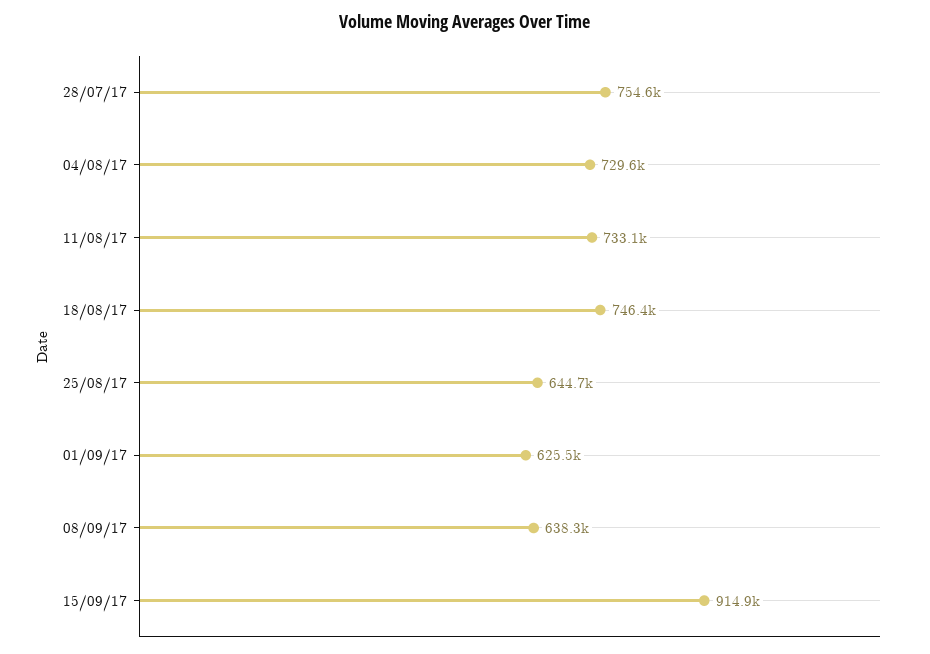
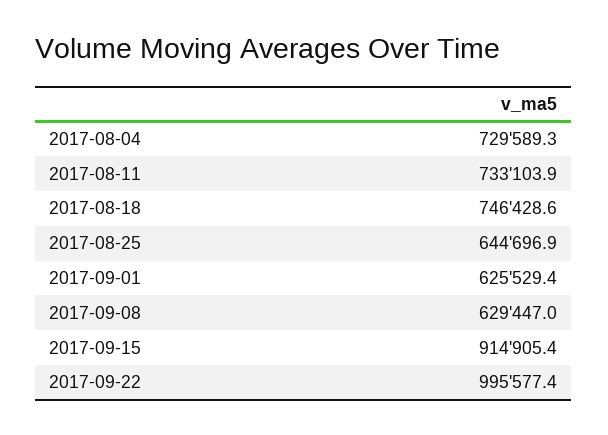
28/07/17: 754600 -> none
08/09/17: 638300 -> 629447
2017-09-22: none -> 995577.4

